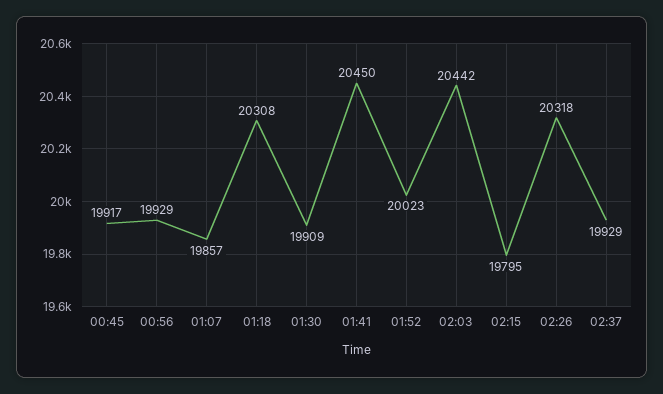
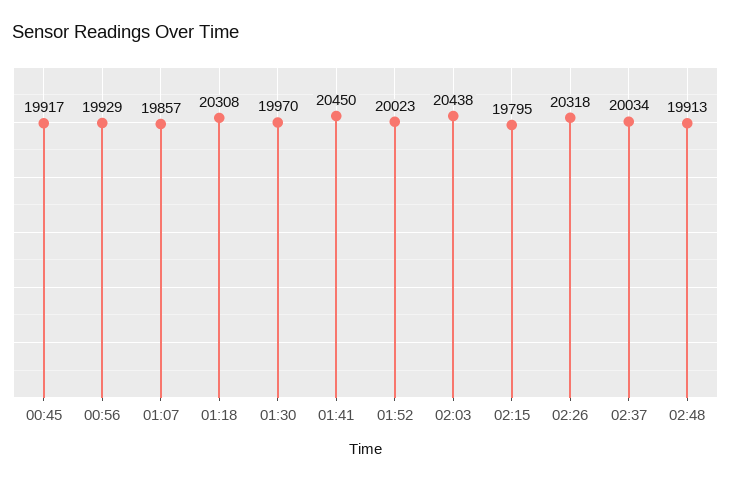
01:30: 19909 -> 19970
02:03: 20442 -> 20438
02:37: 19929 -> 20034
02:48: none -> 19913

